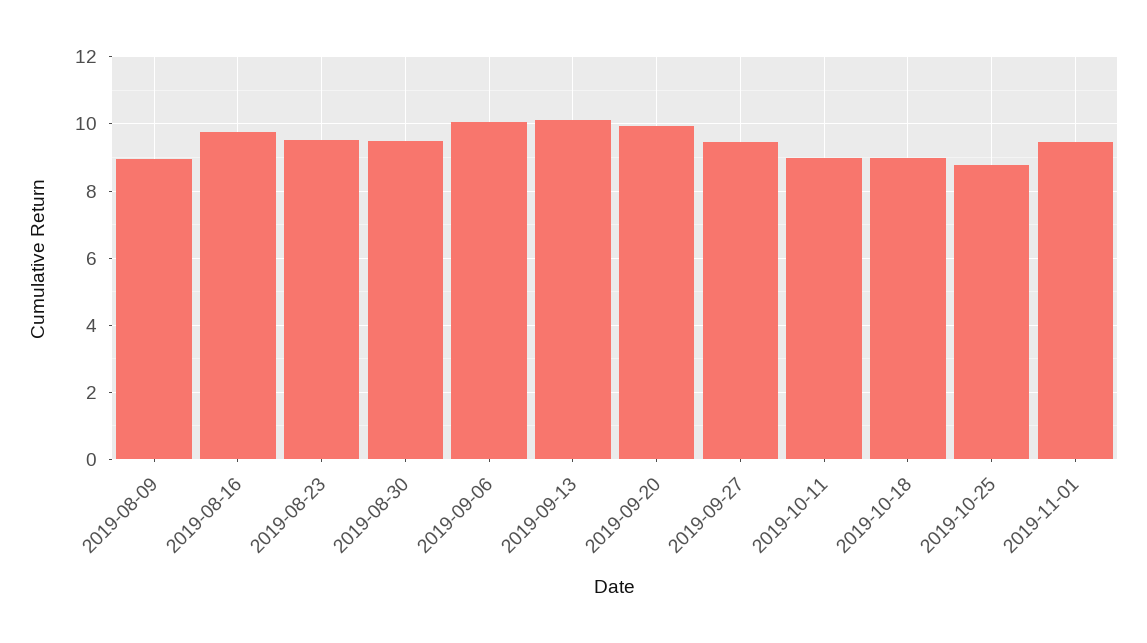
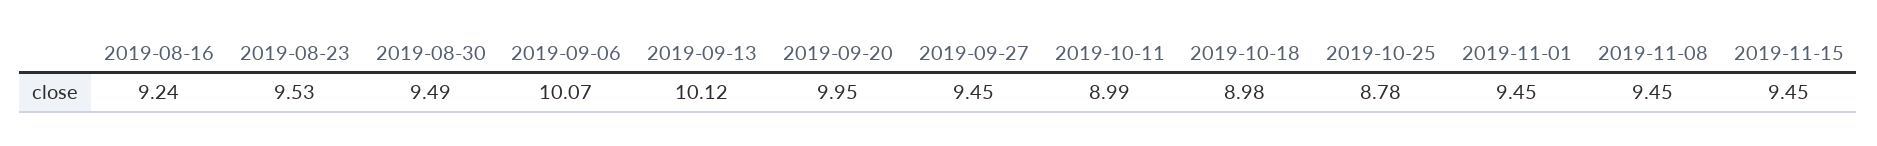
2019-08-09: 9 -> none
2019-08-16: 9.8 -> 9.24
2019-11-08: none -> 9.45
2019-11-15: none -> 9.45

